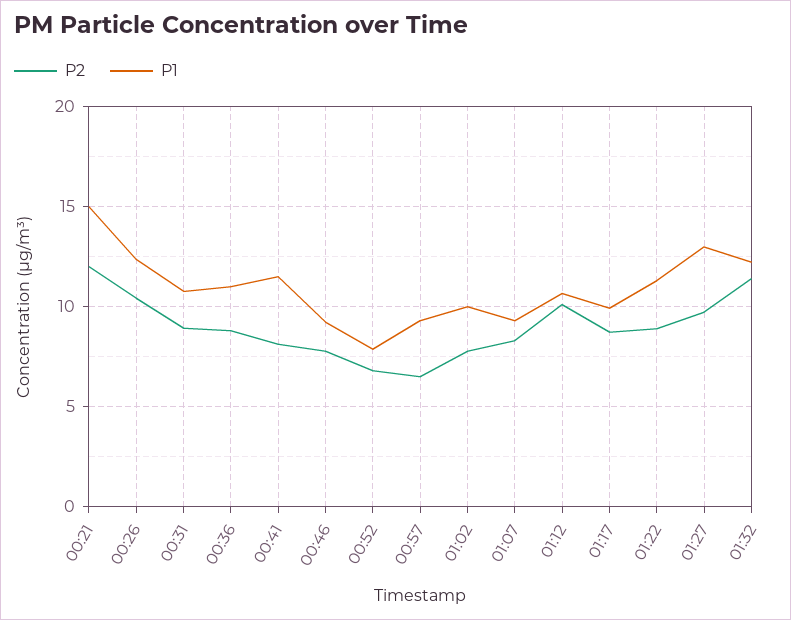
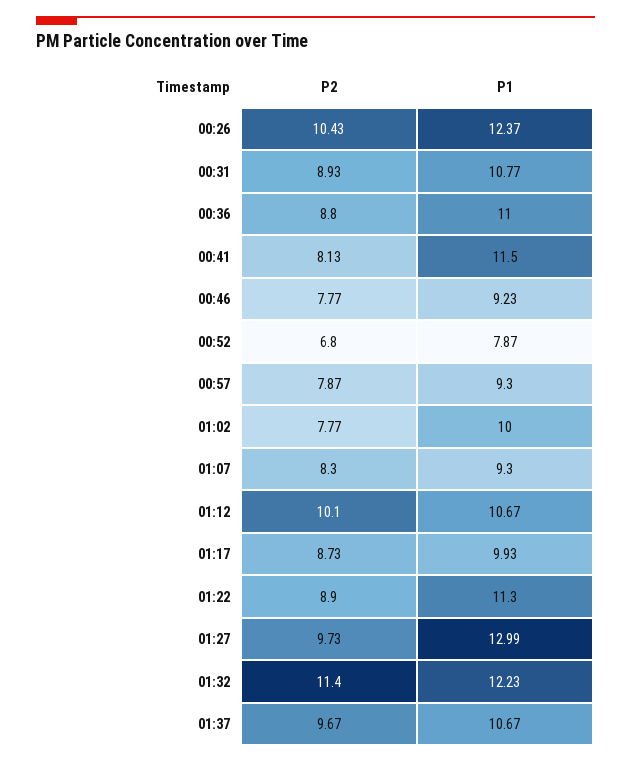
P2, 00:21: 12 -> none
P1, 00:21: 15 -> none
P2, 00:57: 6.5 -> 7.87
P2, 01:37: none -> 9.67
P1, 01:37: none -> 10.67

